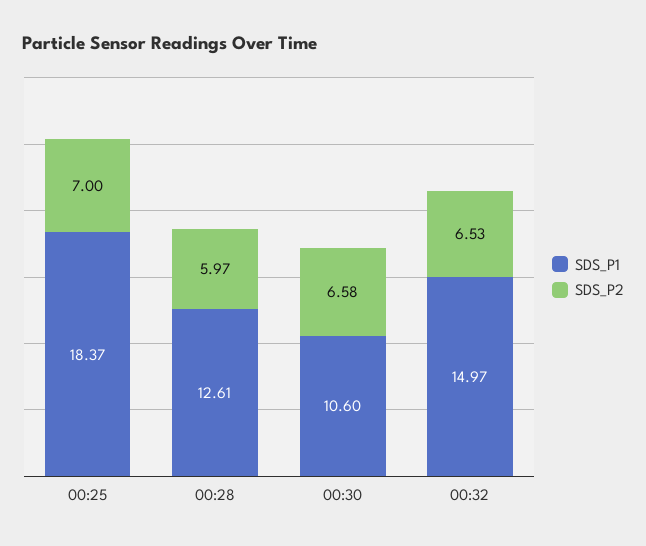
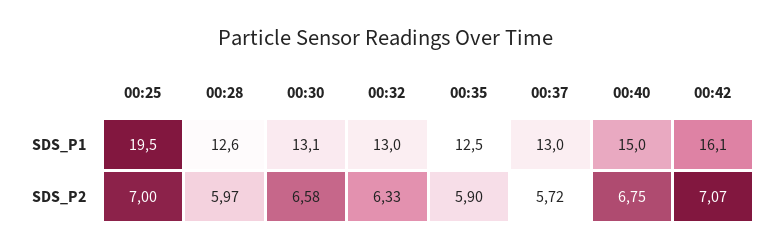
SDS_P1, 00:25: 18.37 -> 19.5
SDS_P1, 00:30: 10.6 -> 13.1
SDS_P1, 00:32: 14.97 -> 13
SDS_P2, 00:32: 6.53 -> 6.33
SDS_P1, 00:35: none -> 12.5
SDS_P1, 00:37: none -> 13
SDS_P1, 00:40: none -> 15
SDS_P1, 00:42: none -> 16.1
SDS_P2, 00:35: none -> 5.9
SDS_P2, 00:37: none -> 5.72
SDS_P2, 00:40: none -> 6.75
SDS_P2, 00:42: none -> 7.07

